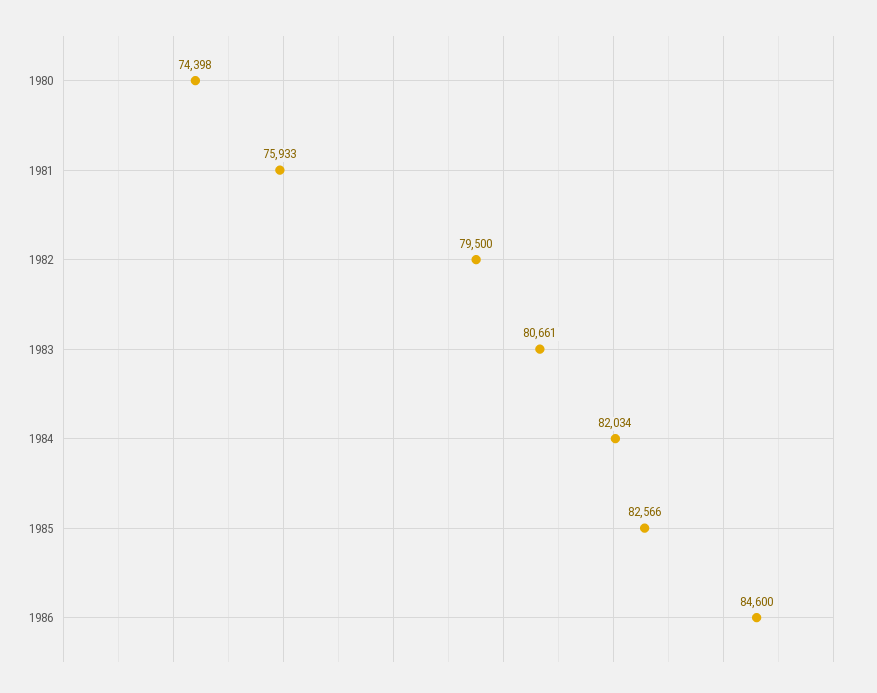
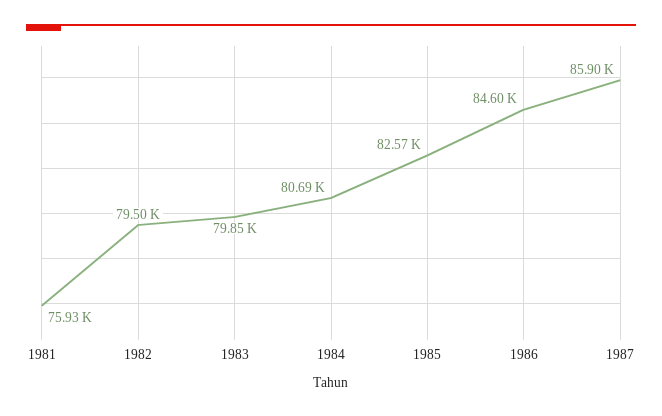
1980: 74398 -> none
1983: 80661 -> 79850
1984: 82034 -> 80690
1987: none -> 85900

